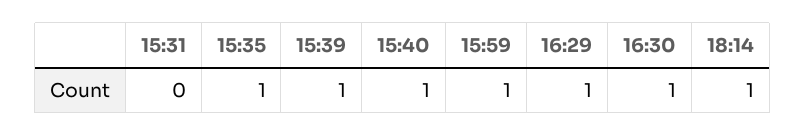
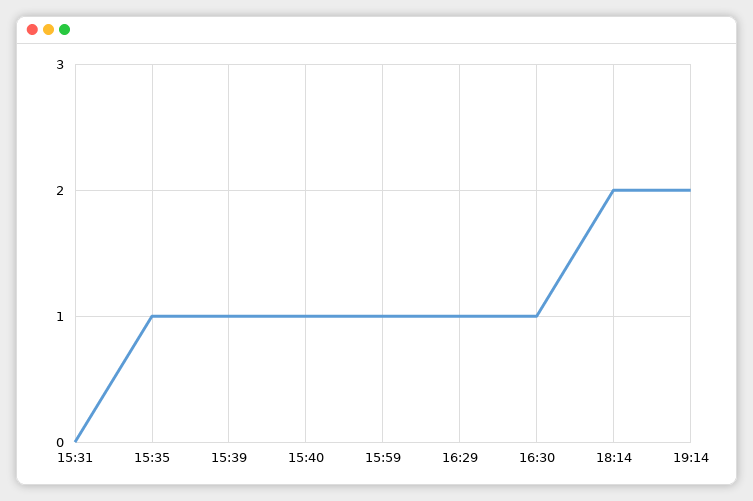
18:14: 1 -> 2
19:14: none -> 2

